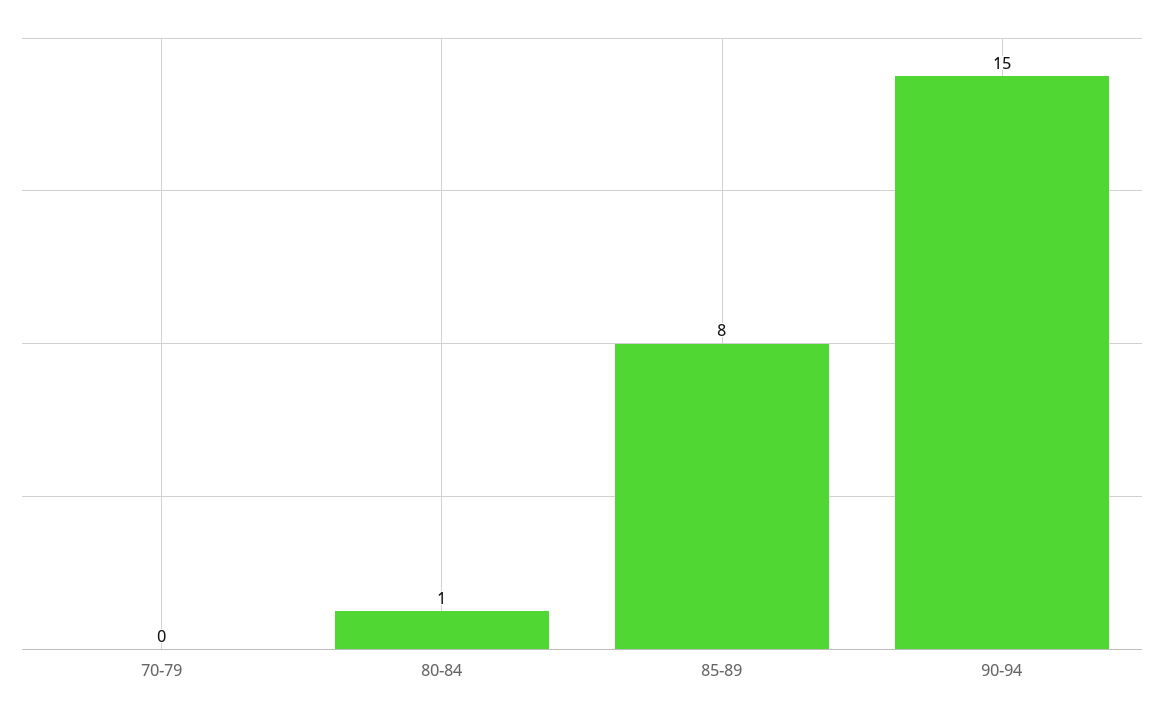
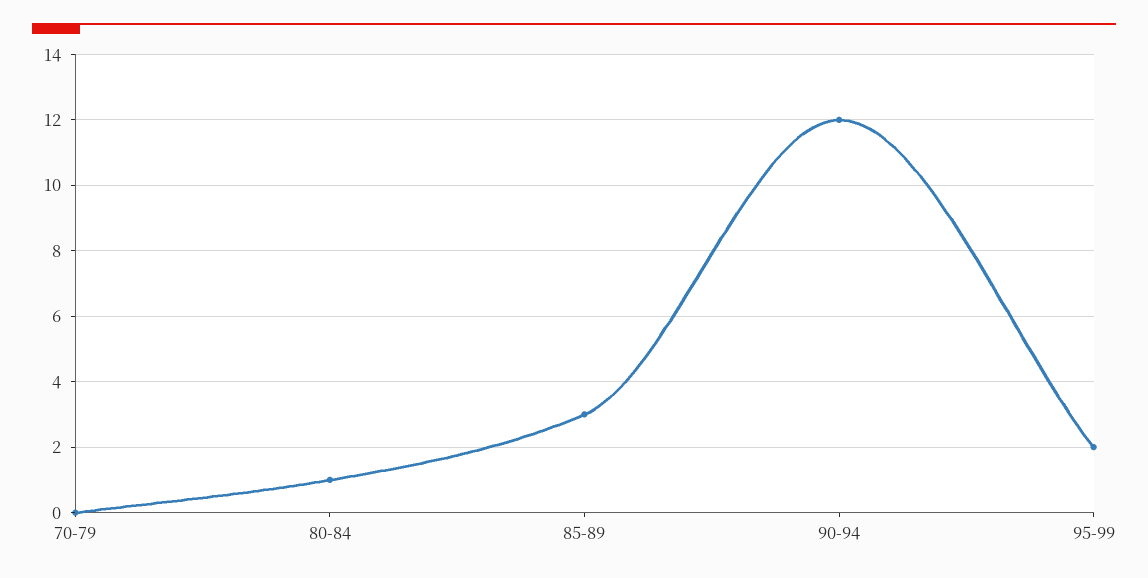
85-89: 8 -> 3
90-94: 15 -> 12
95-99: none -> 2

